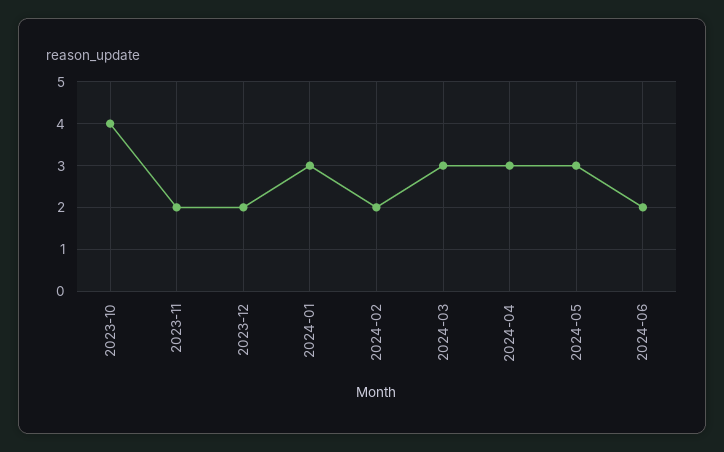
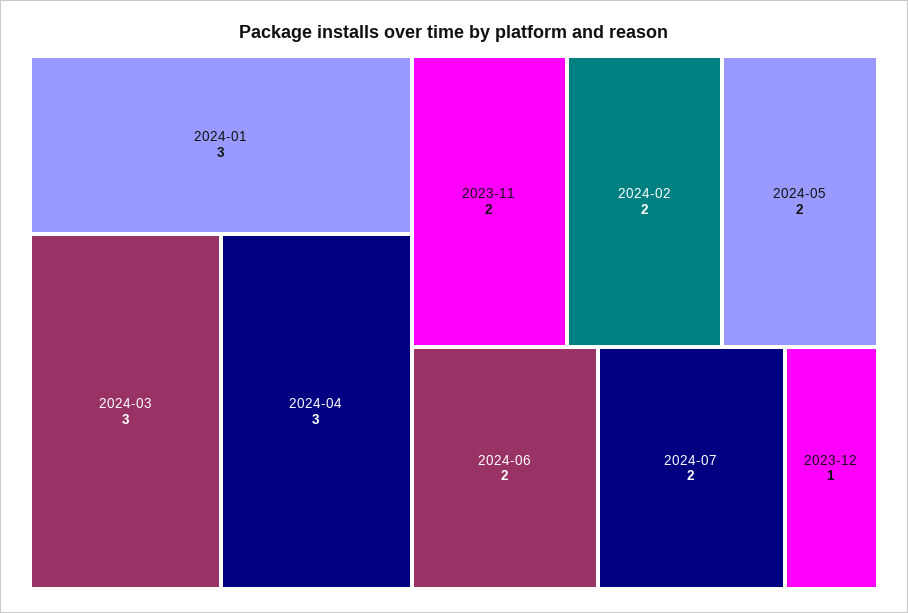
2023-10: 4 -> none
2023-12: 2 -> 1
2024-05: 3 -> 2
2024-07: none -> 2

